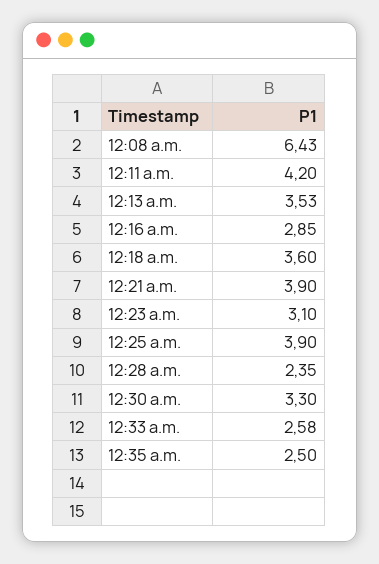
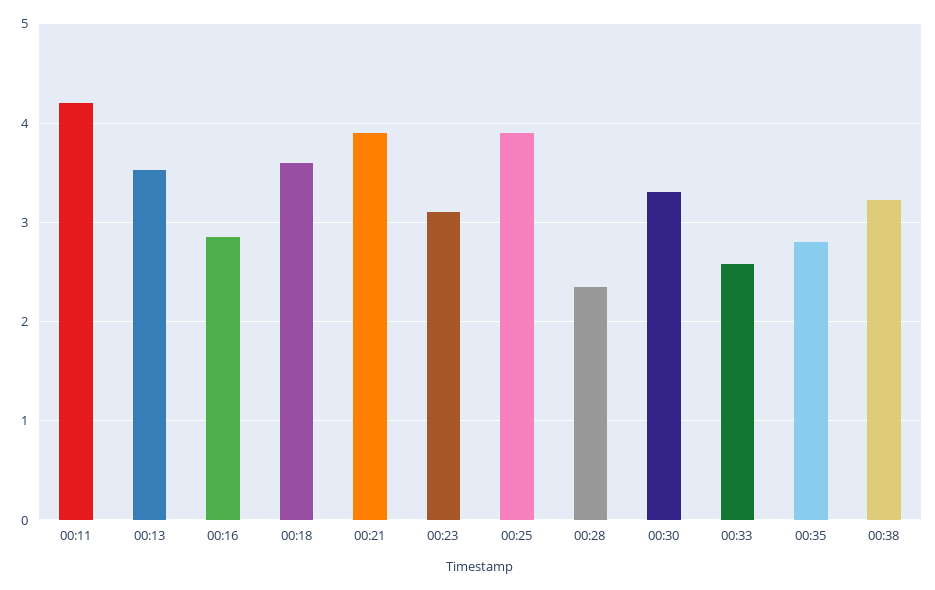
12:08 a.m.: 6.43 -> none
12:35 a.m.: 2.5 -> 2.8
00:38: none -> 3.2

